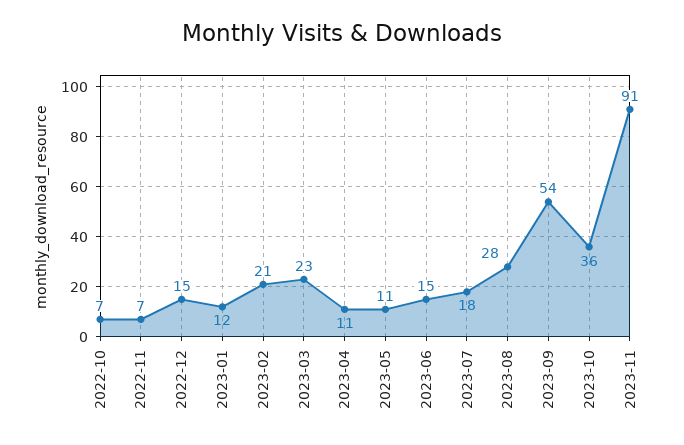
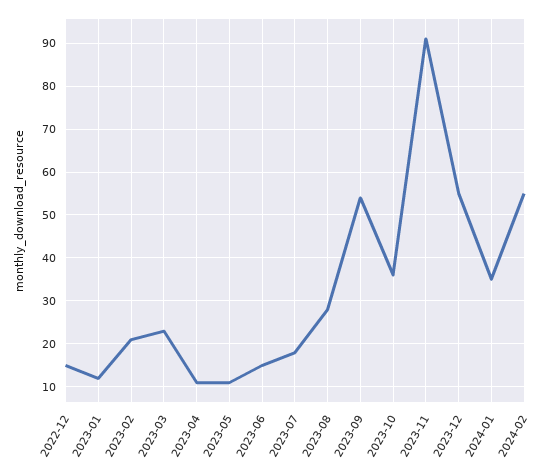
2022-10: 7 -> none
2022-11: 7 -> none
2023-12: none -> 55
2024-01: none -> 35
2024-02: none -> 55

